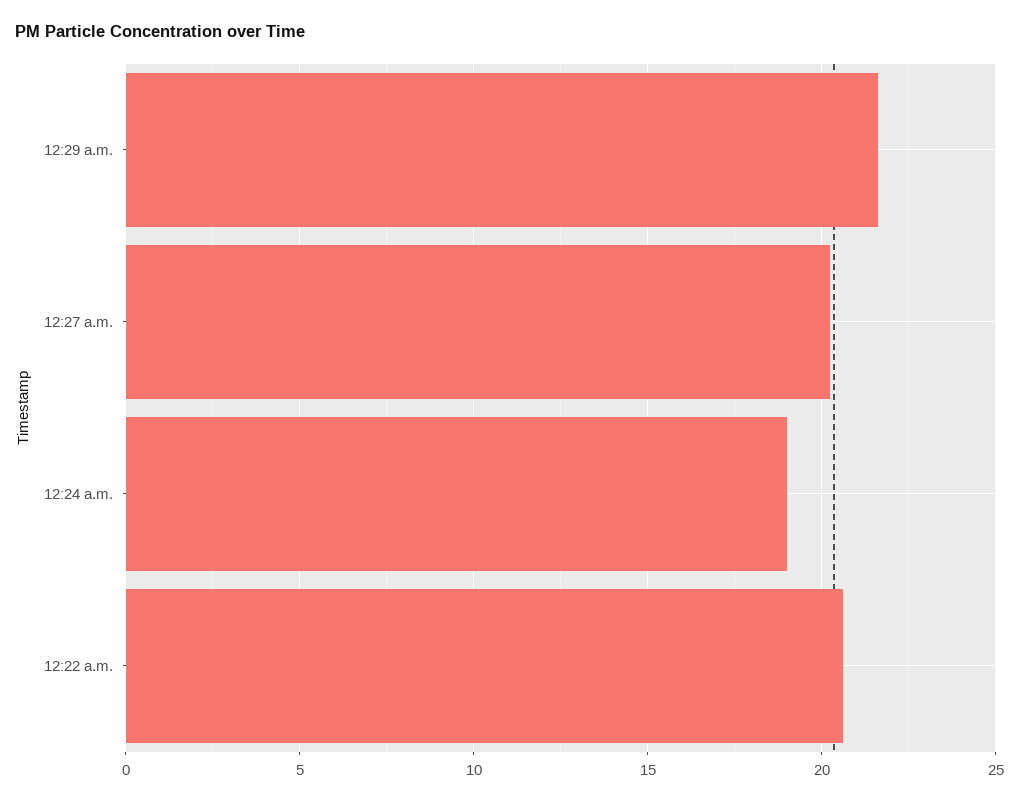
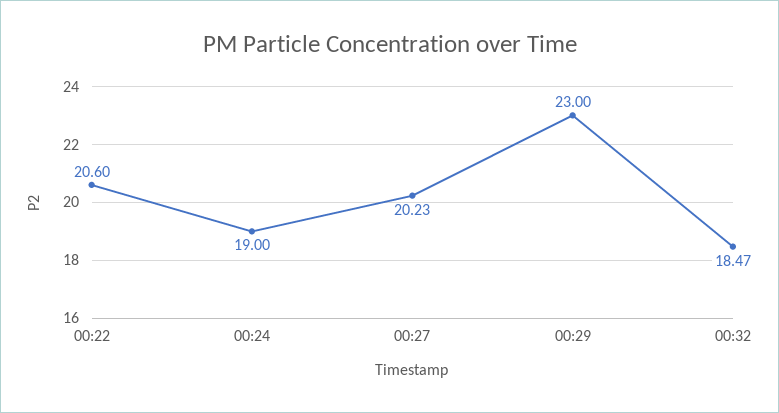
12:29 a.m.: 21.5 -> 23
00:32: none -> 18.47

